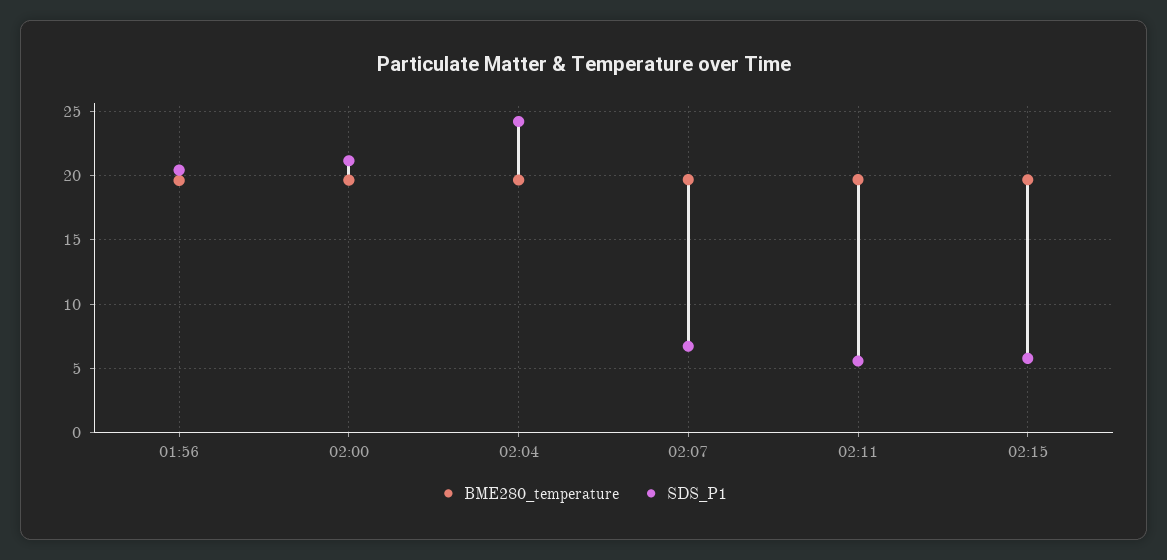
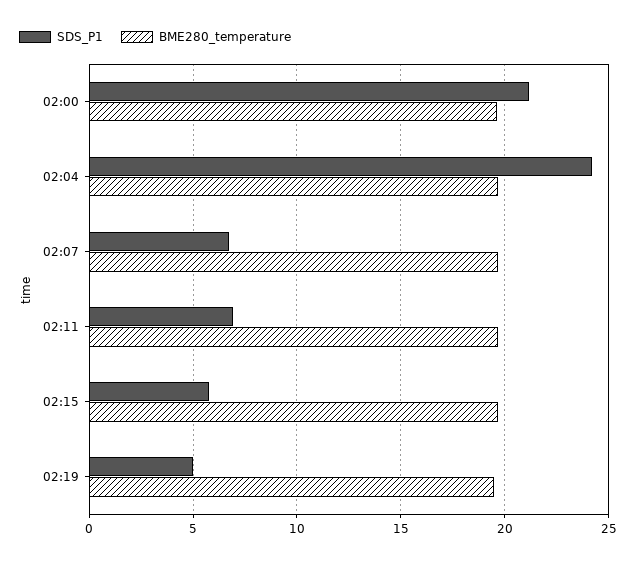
BME280_temperature, 01:56: 19.5 -> none
SDS_P1, 01:56: 20.5 -> none
SDS_P1, 02:11: 5.5 -> 7
SDS_P1, 02:19: none -> 5
BME280_temperature, 02:19: none -> 19.5

